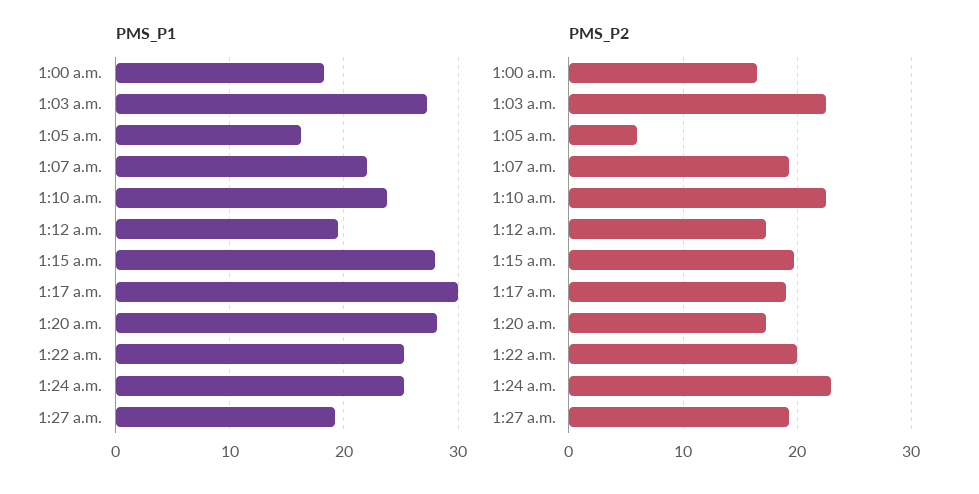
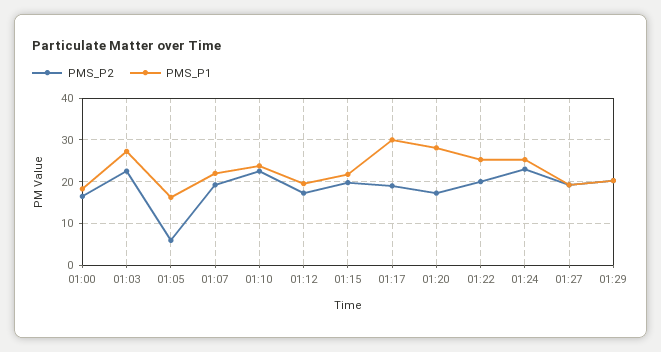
PMS_P1, 1:15 a.m.: 28 -> 22
PMS_P2, 01:29: none -> 20
PMS_P1, 01:29: none -> 20

